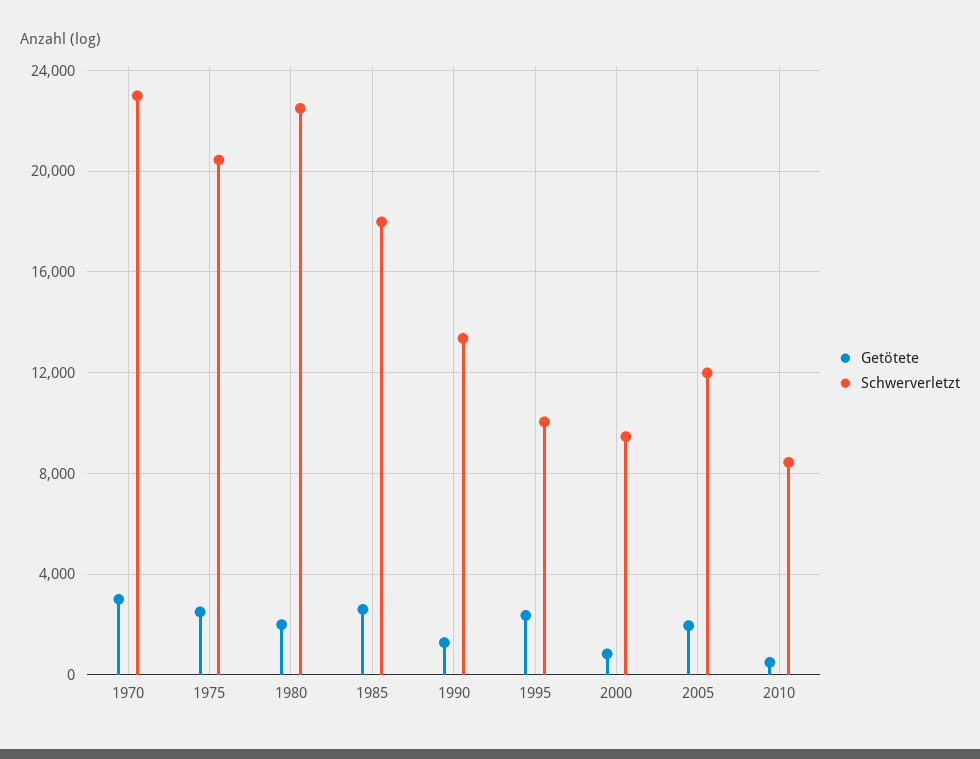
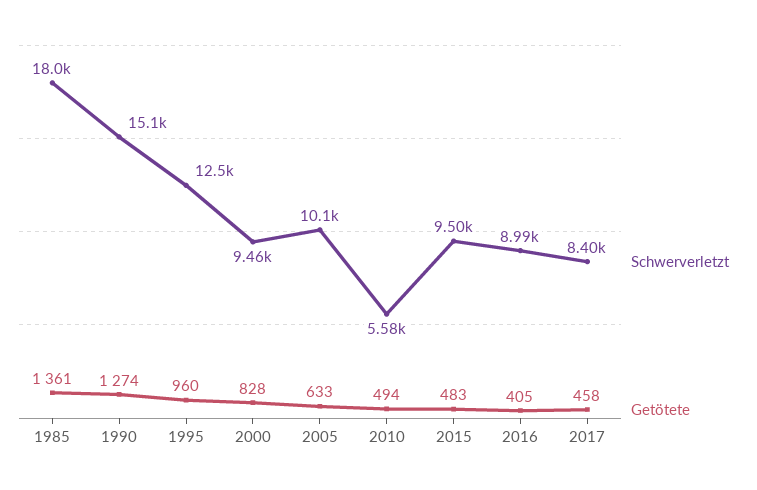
Getötete, 1970: 3000 -> none
Schwerverletzt, 1970: 23000 -> none
Getötete, 1975: 2500 -> none
Schwerverletzt, 1975: 20500 -> none
Getötete, 1980: 2000 -> none
Schwerverletzt, 1980: 22500 -> none
Getötete, 1985: 2500 -> 1361
Schwerverletzt, 1990: 13500 -> 15100
Getötete, 1995: 2500 -> 960
Schwerverletzt, 1995: 10000 -> 12500
Getötete, 2005: 2000 -> 633
Schwerverletzt, 2005: 12000 -> 10100
Schwerverletzt, 2010: 8500 -> 5580
Schwerverletzt, 2015: none -> 9500
Getötete, 2015: none -> 483
Schwerverletzt, 2016: none -> 8990
Getötete, 2016: none -> 405
Schwerverletzt, 2017: none -> 8400
Getötete, 2017: none -> 458

